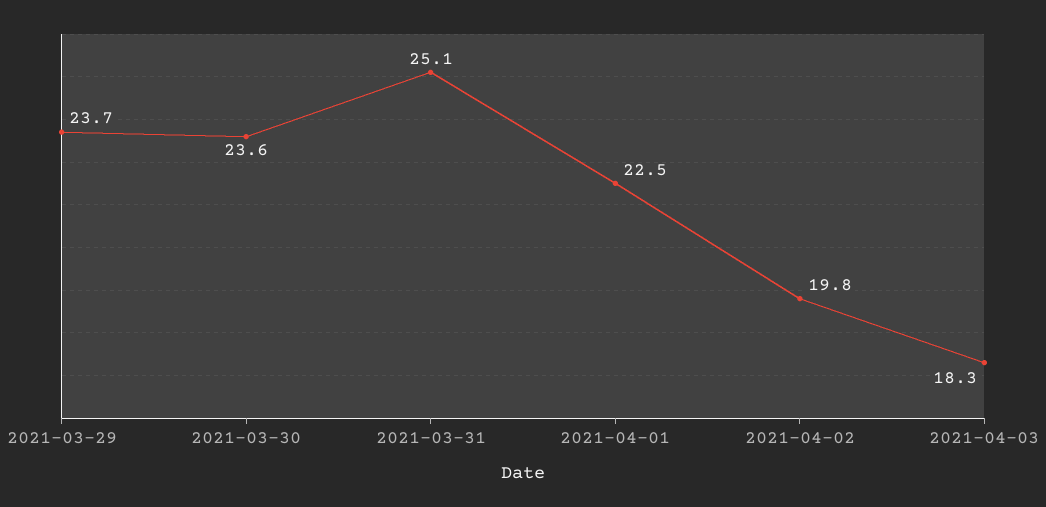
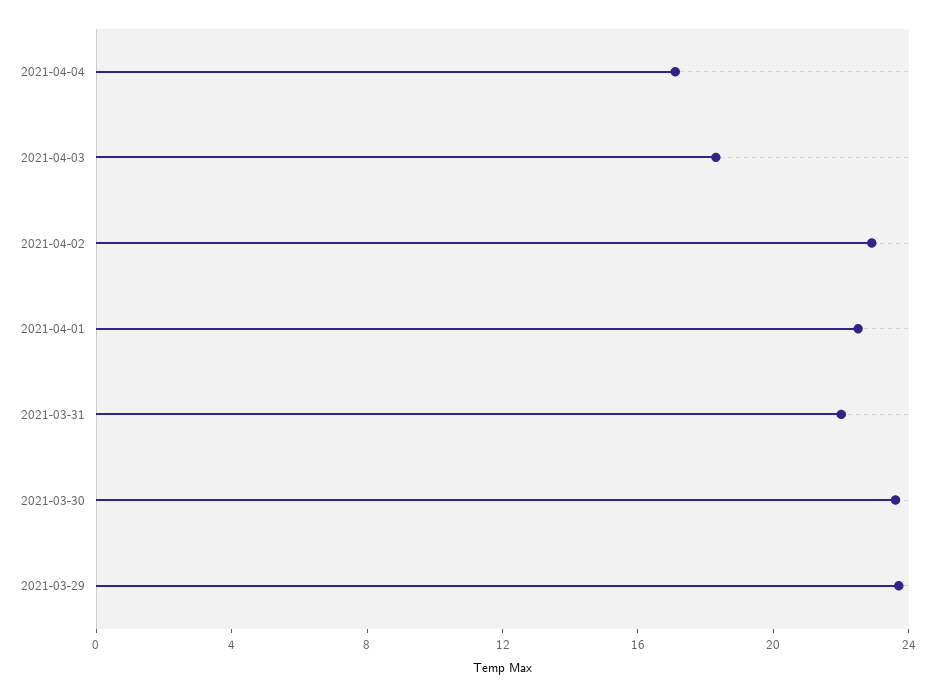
2021-03-31: 25.1 -> 22
2021-04-02: 19.8 -> 23
2021-04-04: none -> 17

